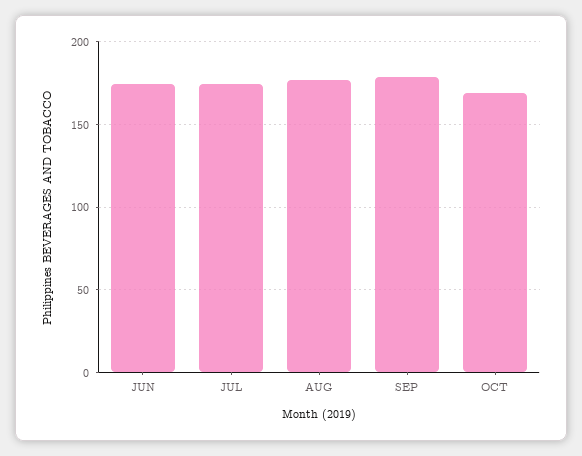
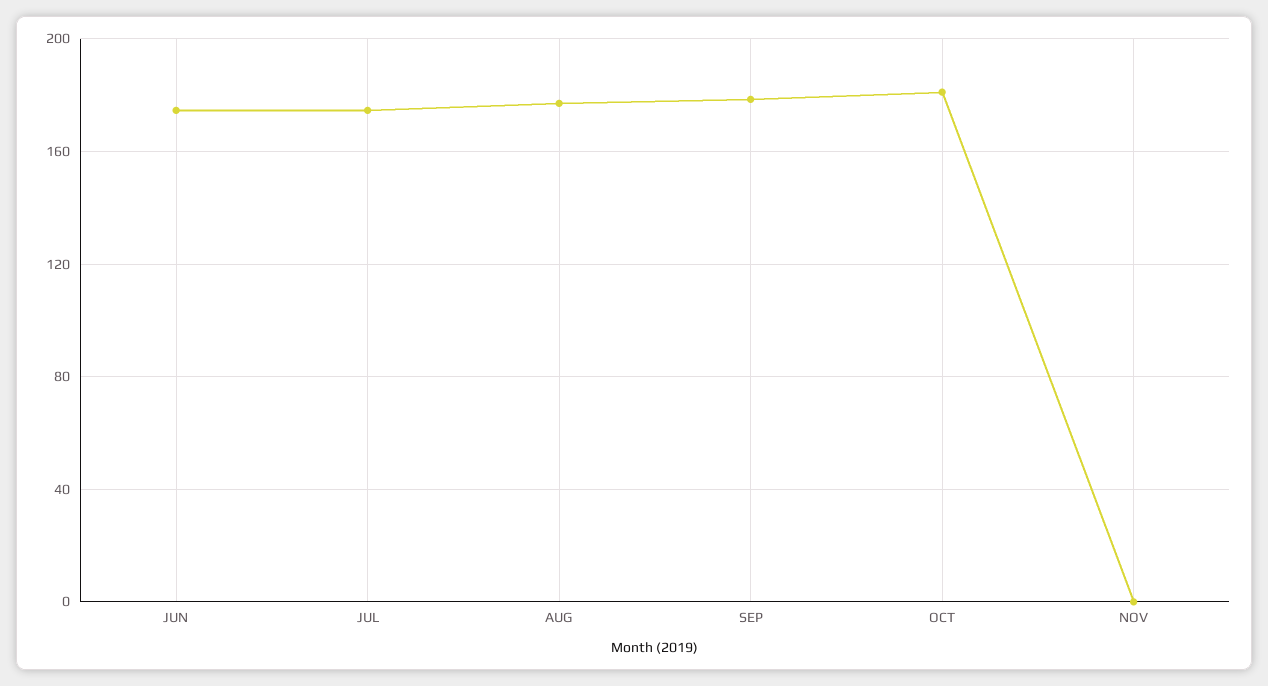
OCT: 170 -> 180
NOV: none -> 0

